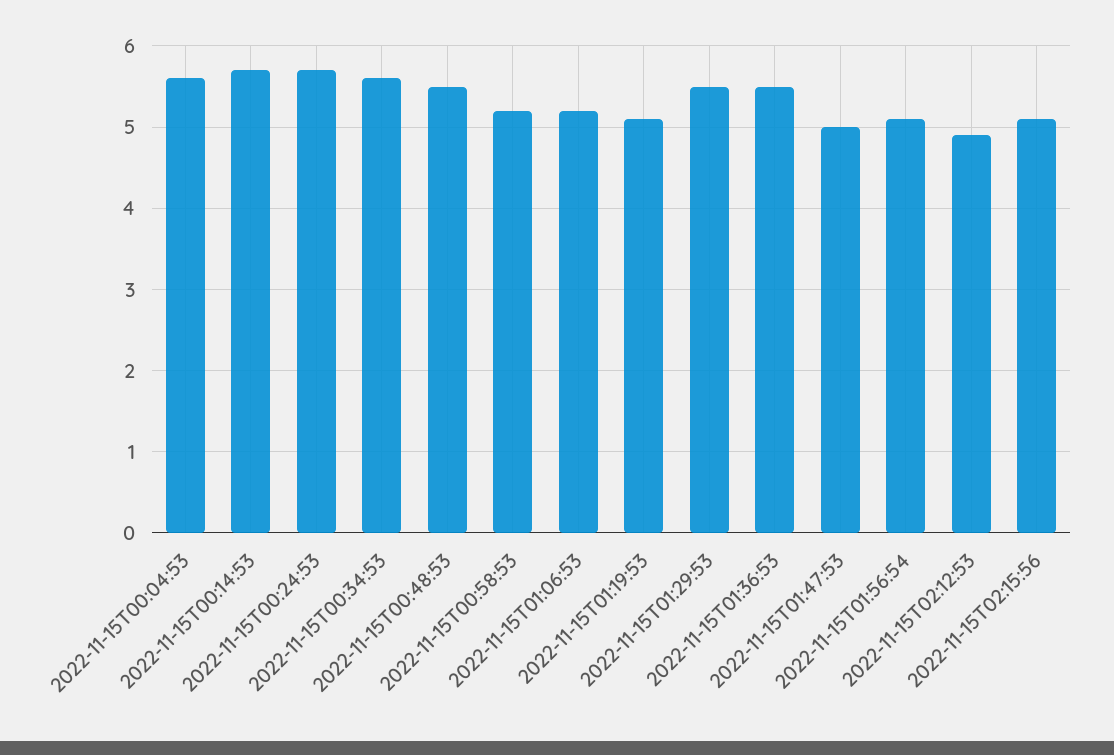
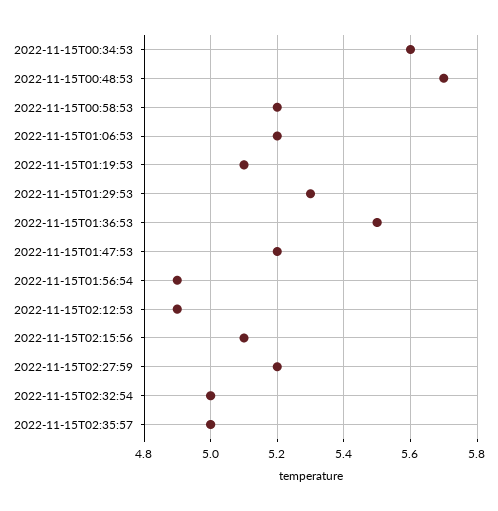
2022-11-15T00:04:53: 5.6 -> none
2022-11-15T00:14:53: 5.7 -> none
2022-11-15T00:24:53: 5.7 -> none
2022-11-15T00:48:53: 5.5 -> 5.7
2022-11-15T01:29:53: 5.5 -> 5.3
2022-11-15T01:47:53: 5 -> 5.2
2022-11-15T01:56:54: 5.1 -> 4.9
2022-11-15T02:27:59: none -> 5.2
2022-11-15T02:32:54: none -> 5
2022-11-15T02:35:57: none -> 5

